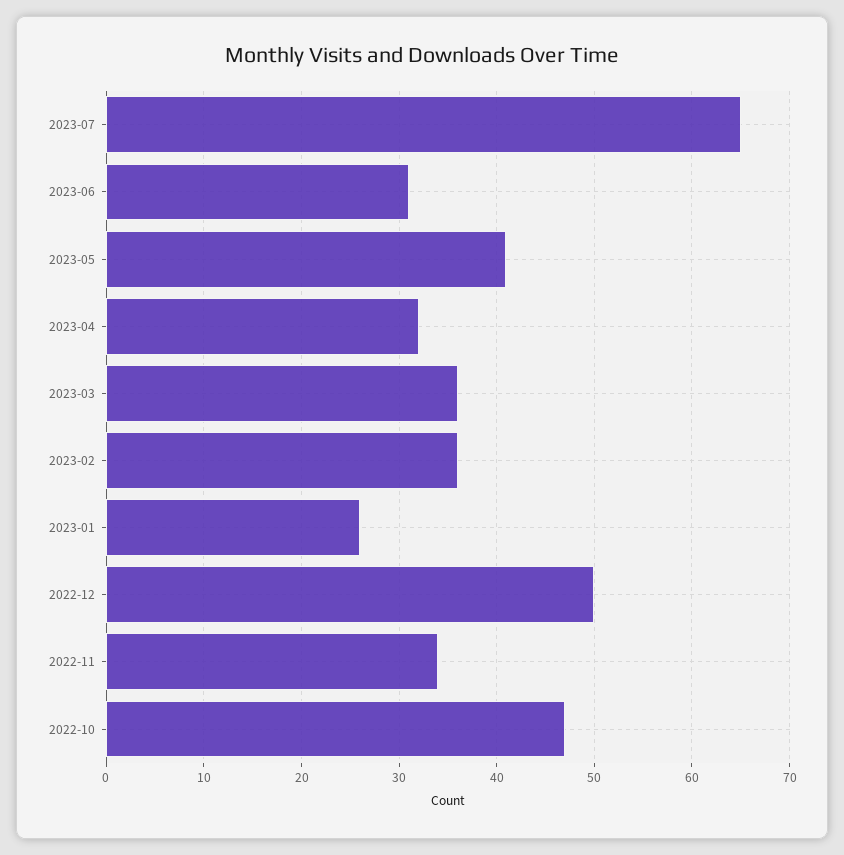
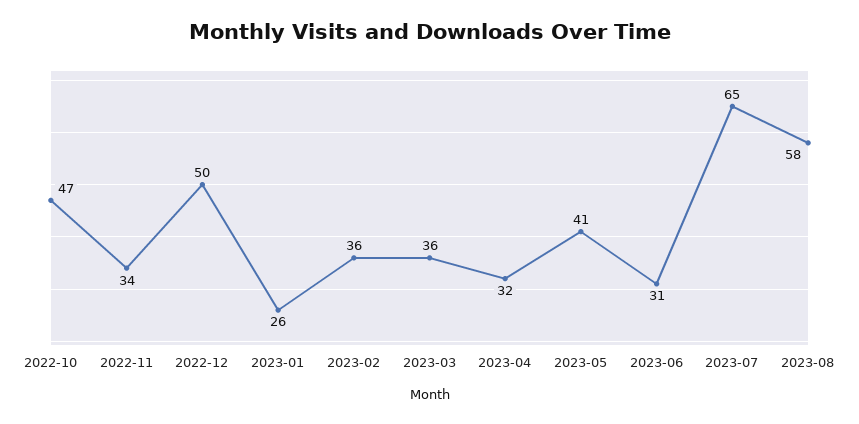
2023-08: none -> 58

